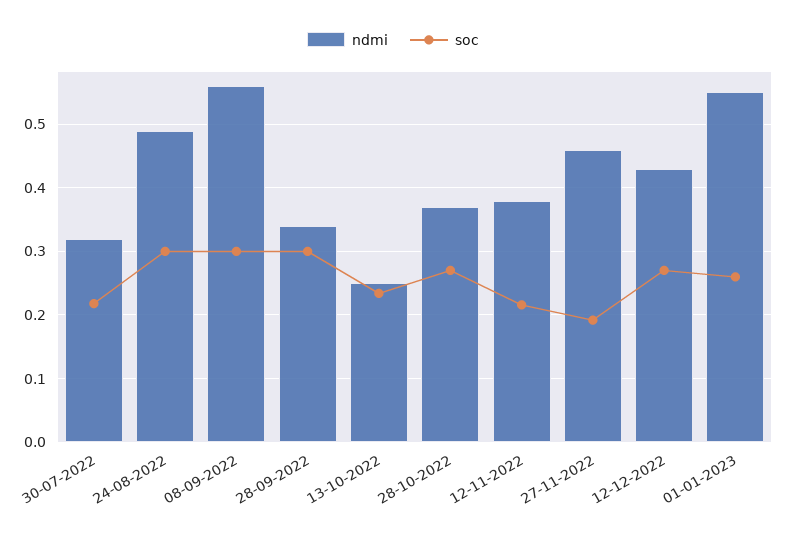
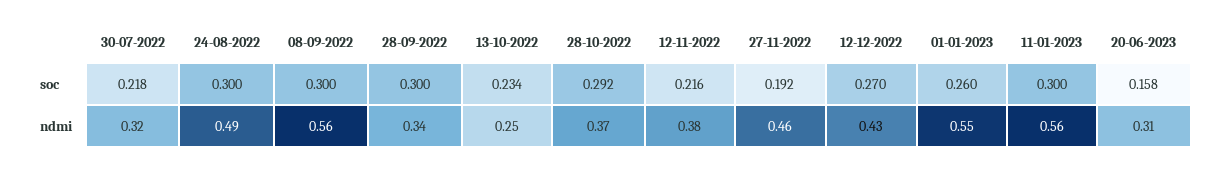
soc, 28-10-2022: 0.27 -> 0.292
soc, 11-01-2023: none -> 0.3
soc, 20-06-2023: none -> 0.158
ndmi, 11-01-2023: none -> 0.56
ndmi, 20-06-2023: none -> 0.31

